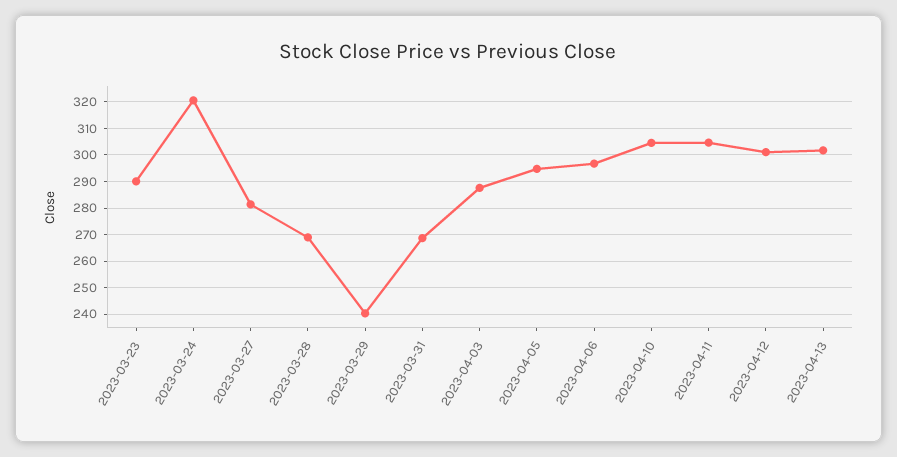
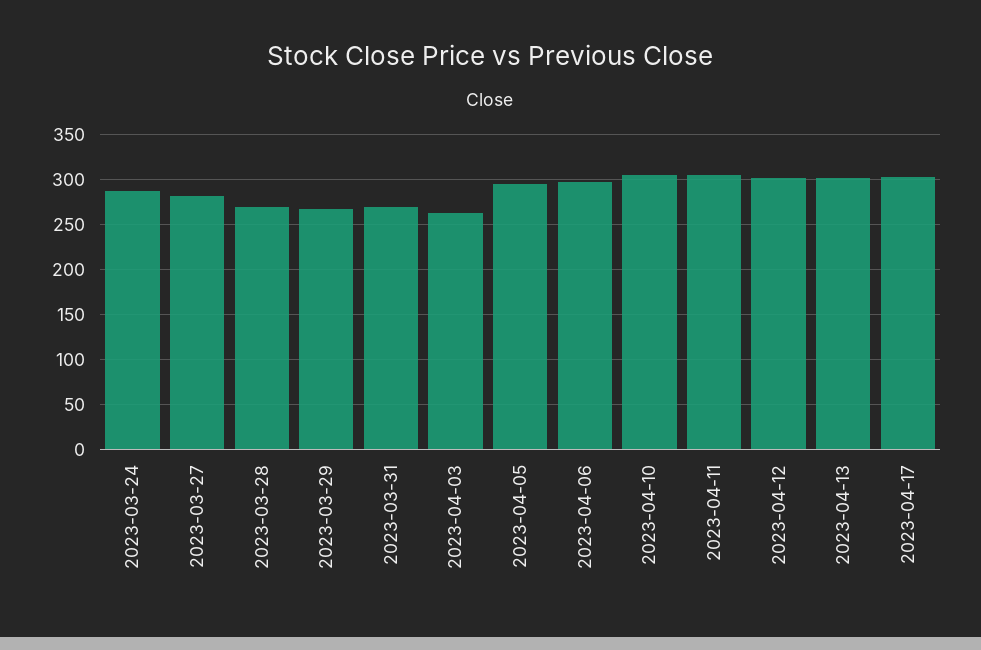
2023-03-23: 290 -> none
2023-03-24: 320 -> 290
2023-03-29: 240 -> 270
2023-04-03: 287.5 -> 260
2023-04-17: none -> 300

